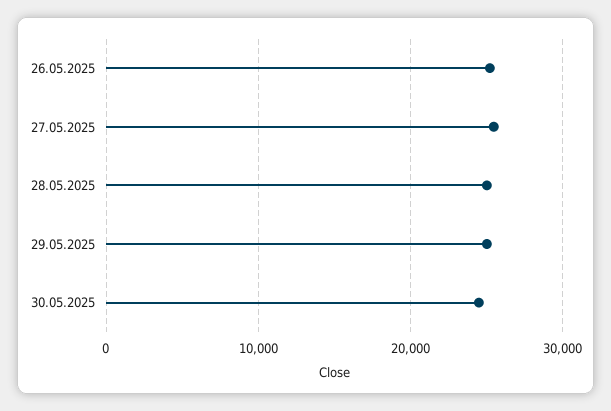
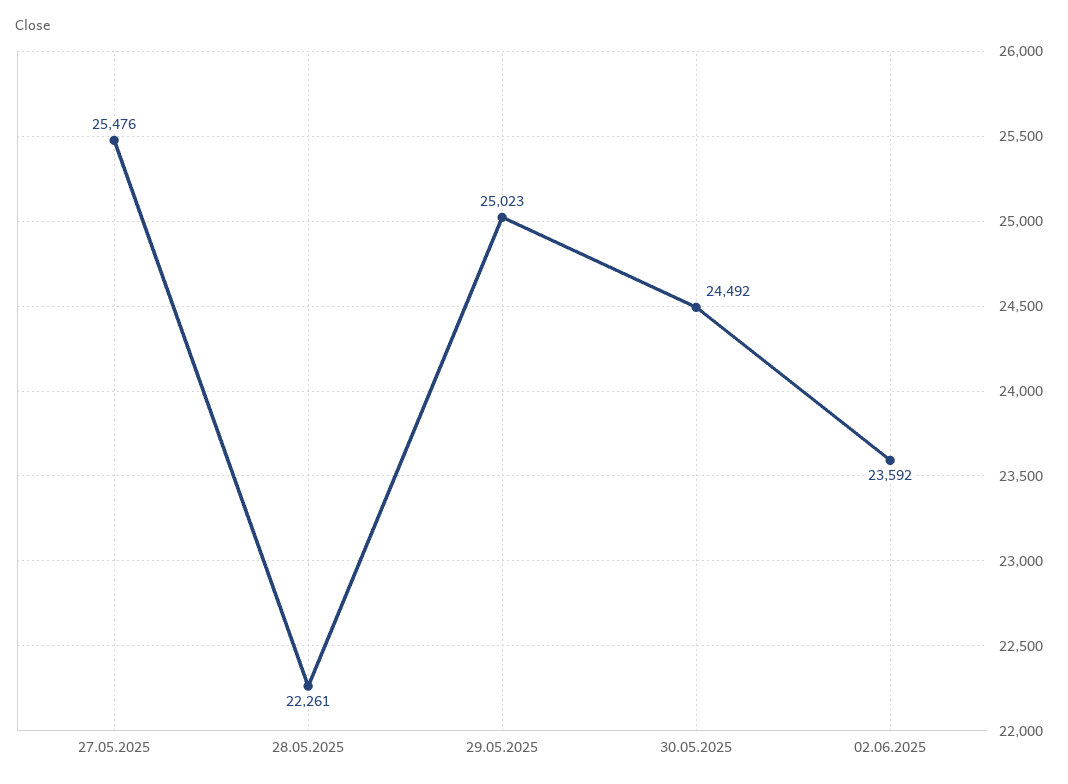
26.05.2025: 25000 -> none
28.05.2025: 25000 -> 22261
02.06.2025: none -> 23592

